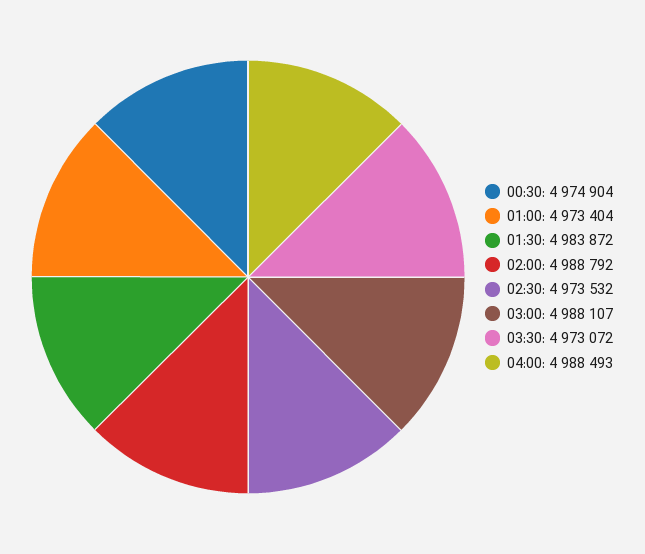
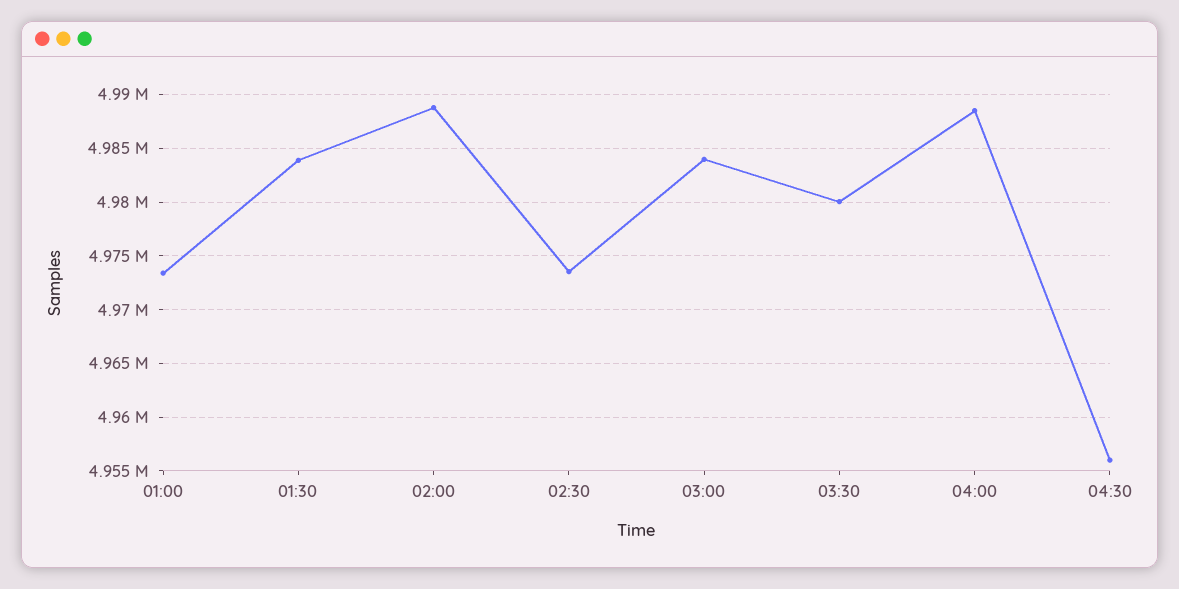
00:30: 4974904 -> none
03:00: 4988107 -> 4984000
03:30: 4973072 -> 4980000
04:30: none -> 4956000

